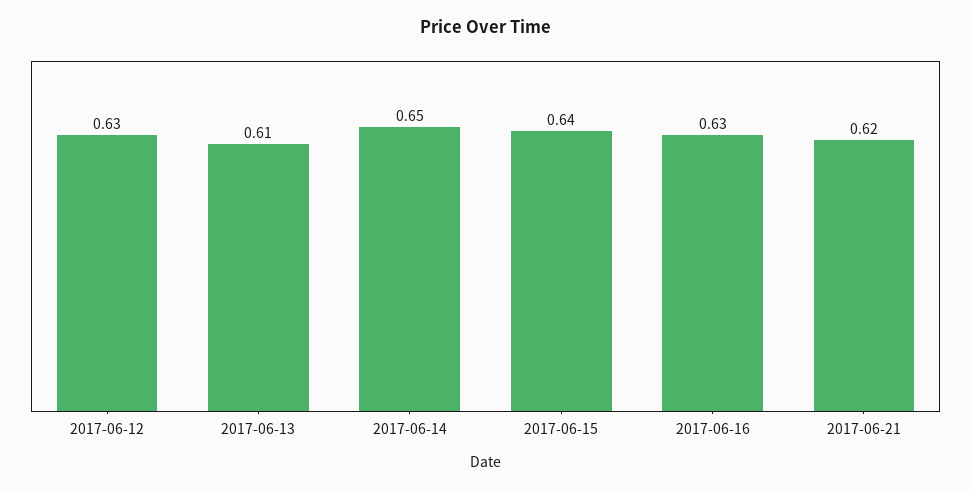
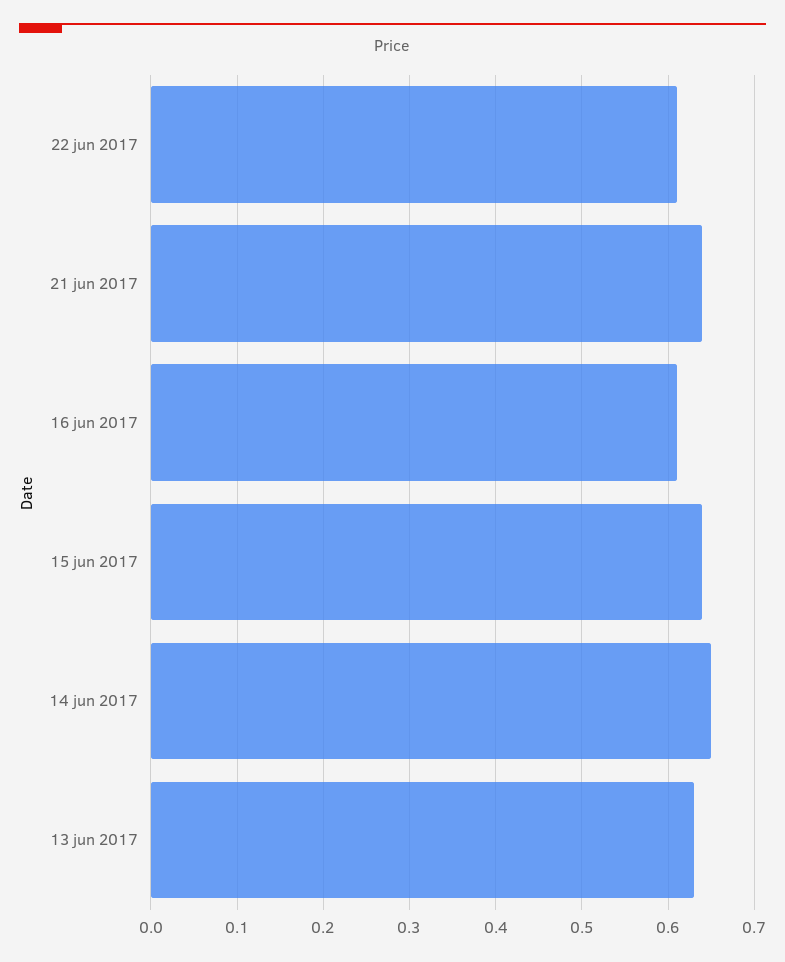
2017-06-12: 0.63 -> none
2017-06-13: 0.61 -> 0.63
2017-06-16: 0.63 -> 0.61
2017-06-21: 0.62 -> 0.64
22 jun 2017: none -> 0.61

